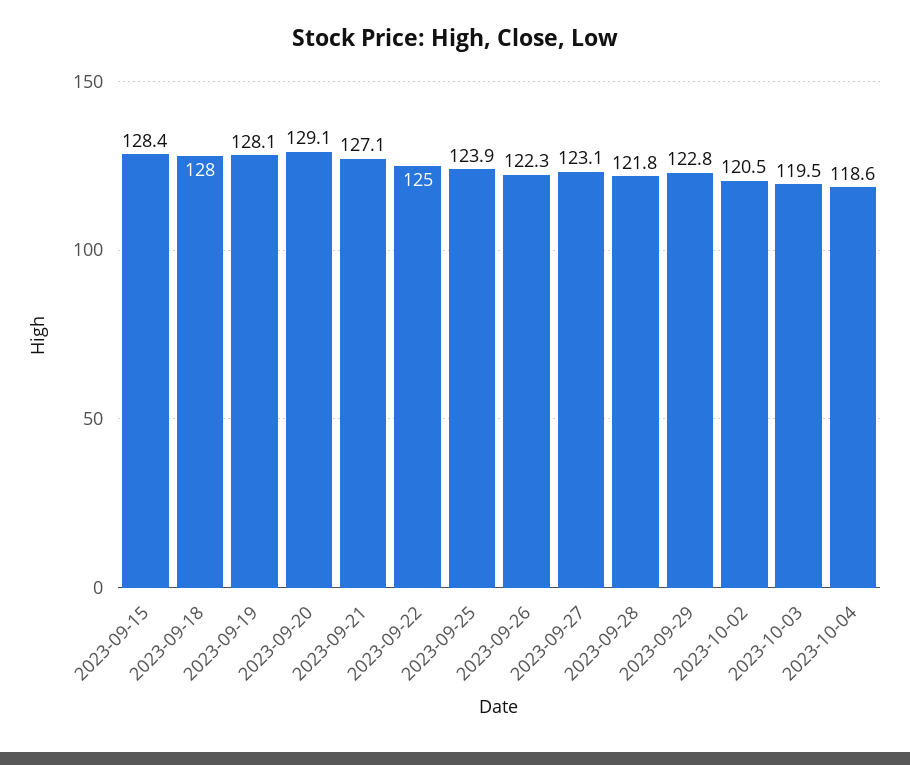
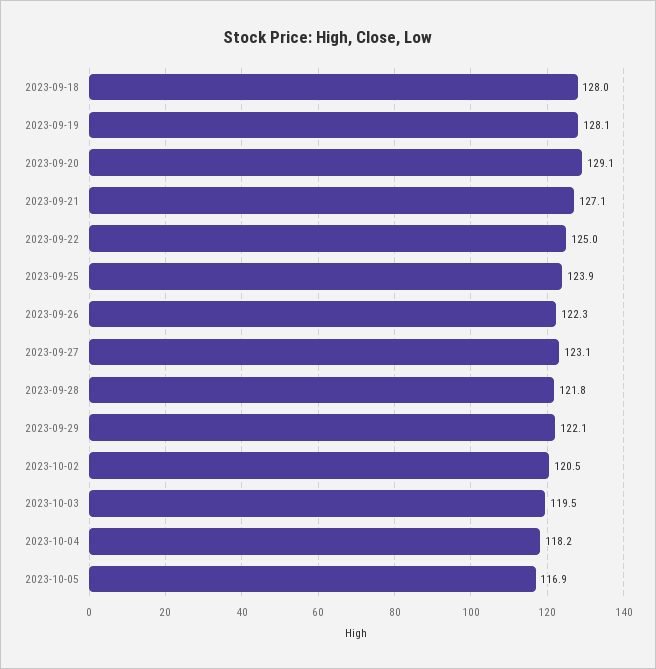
2023-09-15: 128.4 -> none
2023-09-29: 122.8 -> 122.1
2023-10-04: 118.6 -> 118.2
2023-10-05: none -> 116.9

